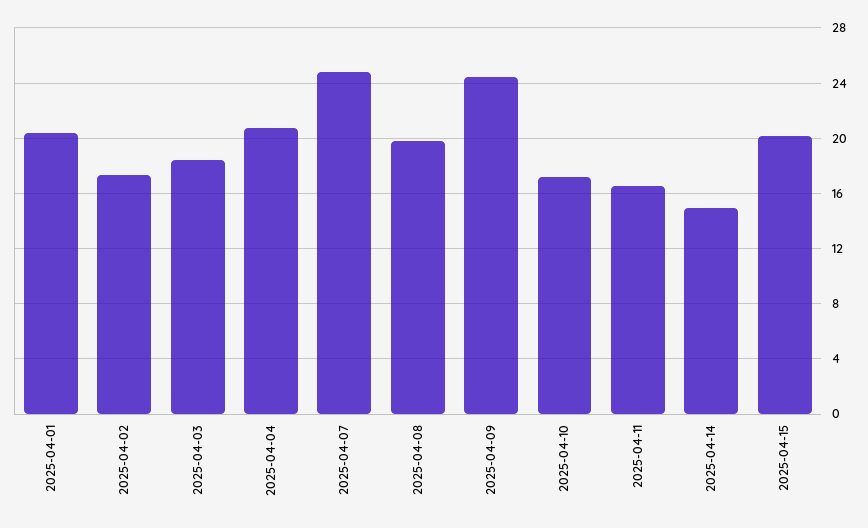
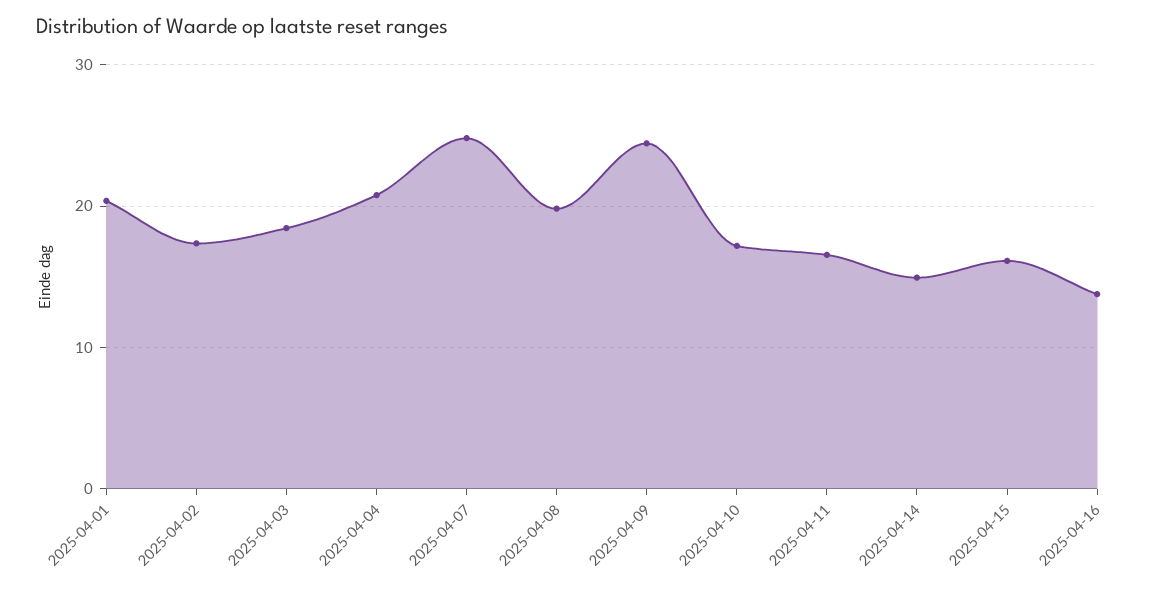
2025-04-15: 20 -> 16
2025-04-16: none -> 14

